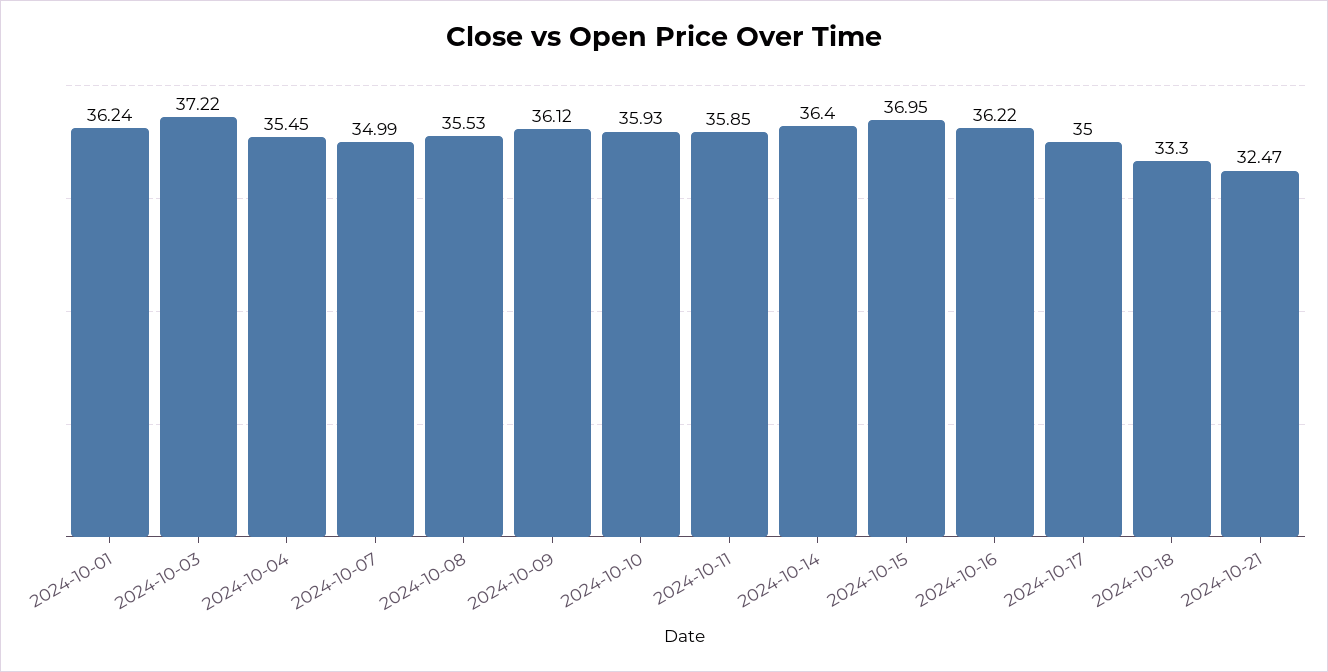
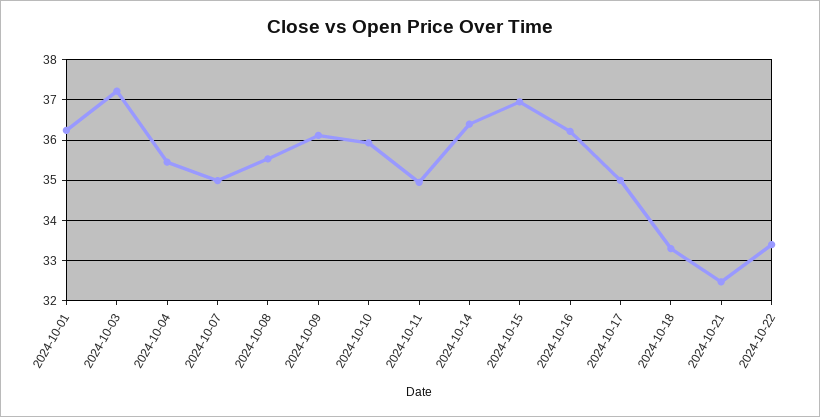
2024-10-11: 35.85 -> 35
2024-10-22: none -> 33.4

